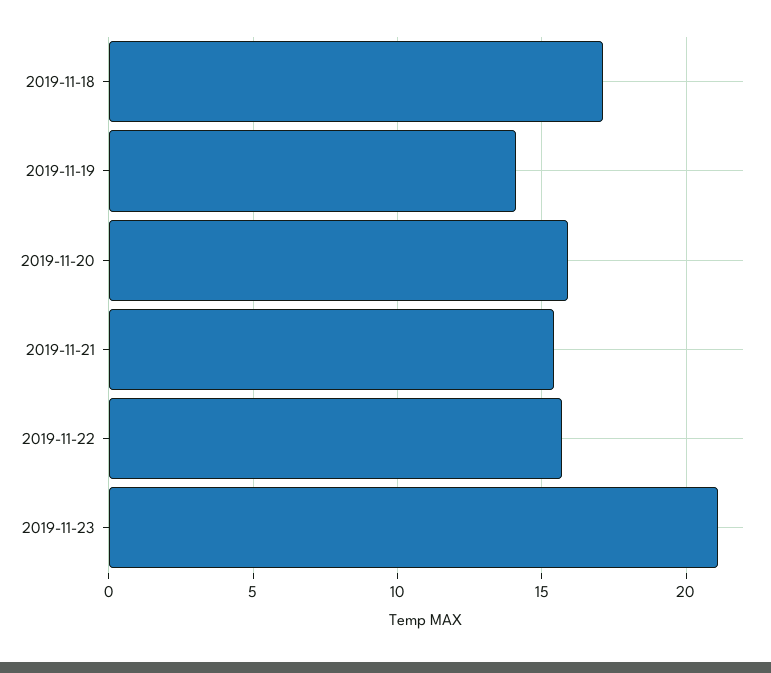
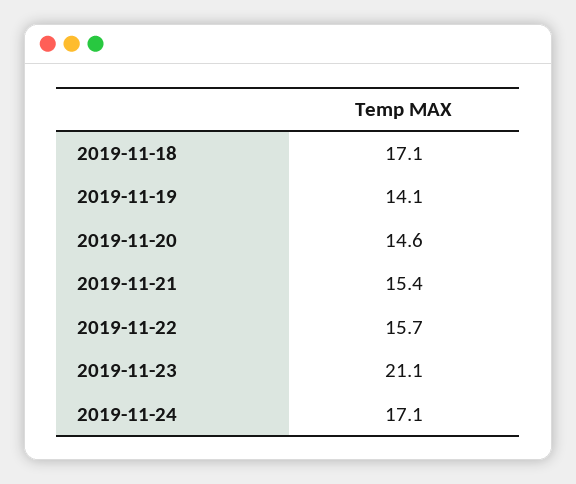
2019-11-20: 16 -> 14.6
2019-11-24: none -> 17.1

